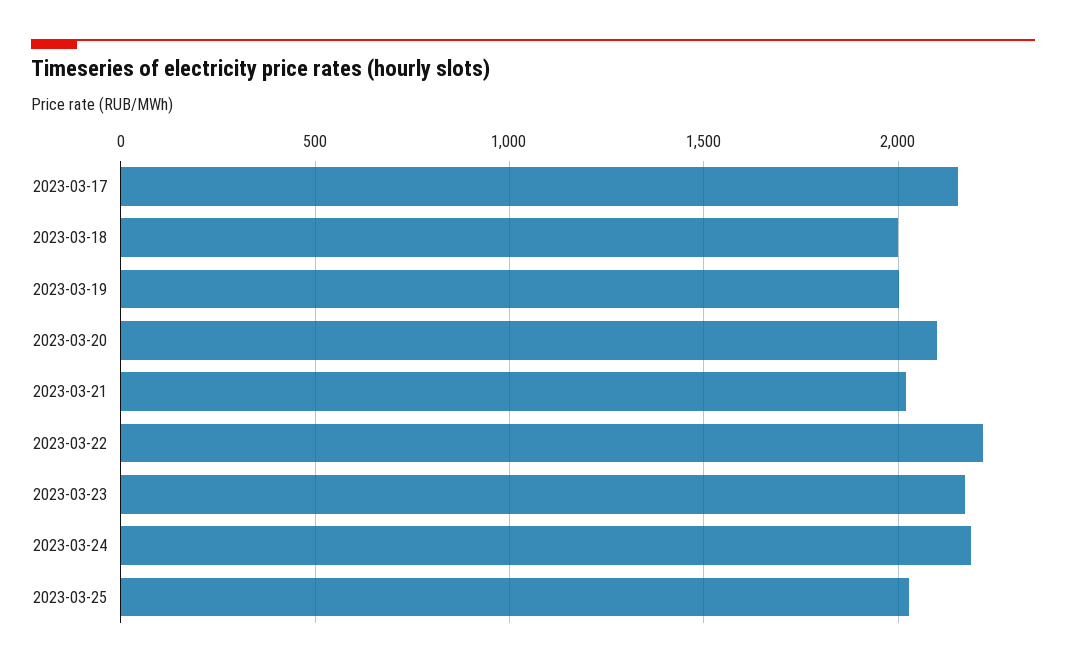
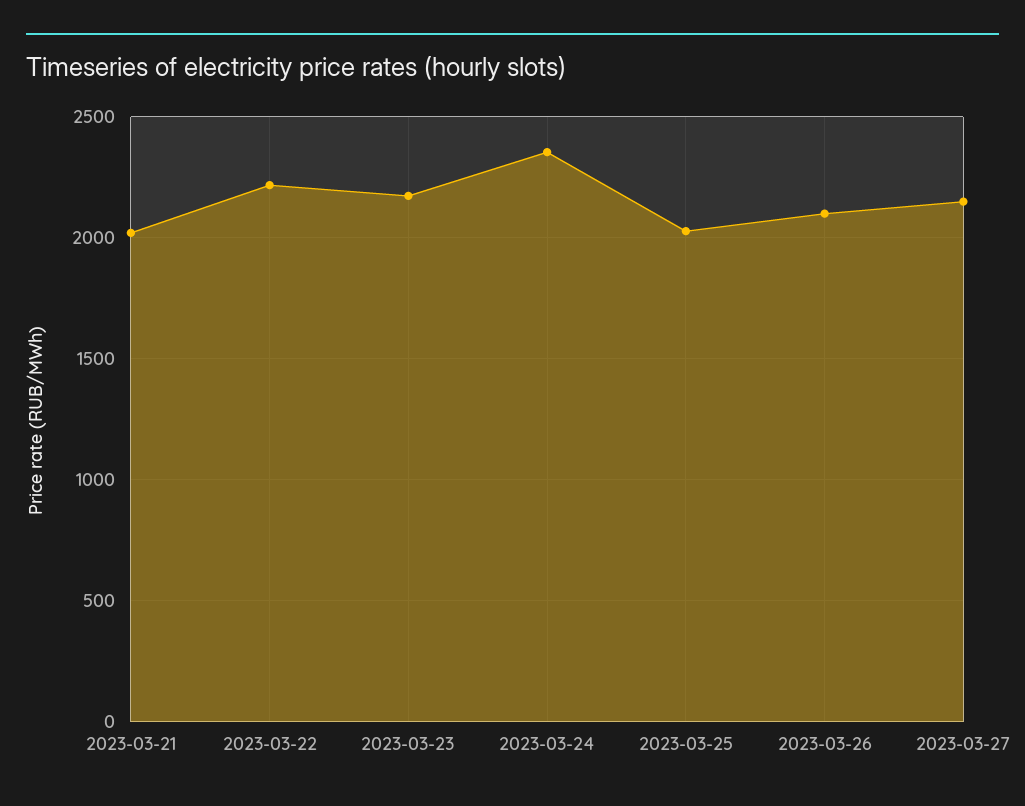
2023-03-17: 2150 -> none
2023-03-18: 2000 -> none
2023-03-19: 2000 -> none
2023-03-20: 2100 -> none
2023-03-24: 2200 -> 2350
2023-03-26: none -> 2100
2023-03-27: none -> 2150

